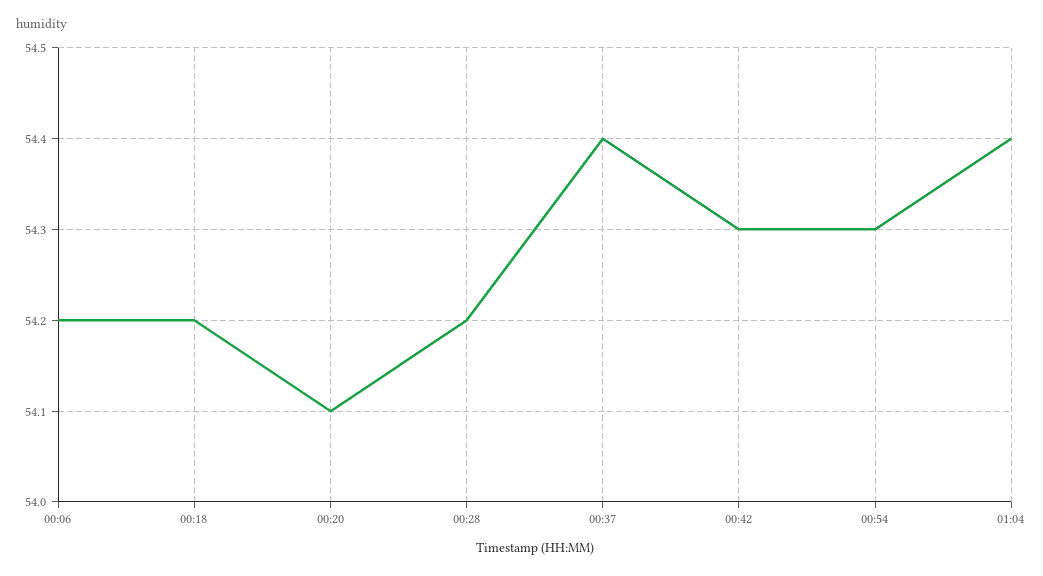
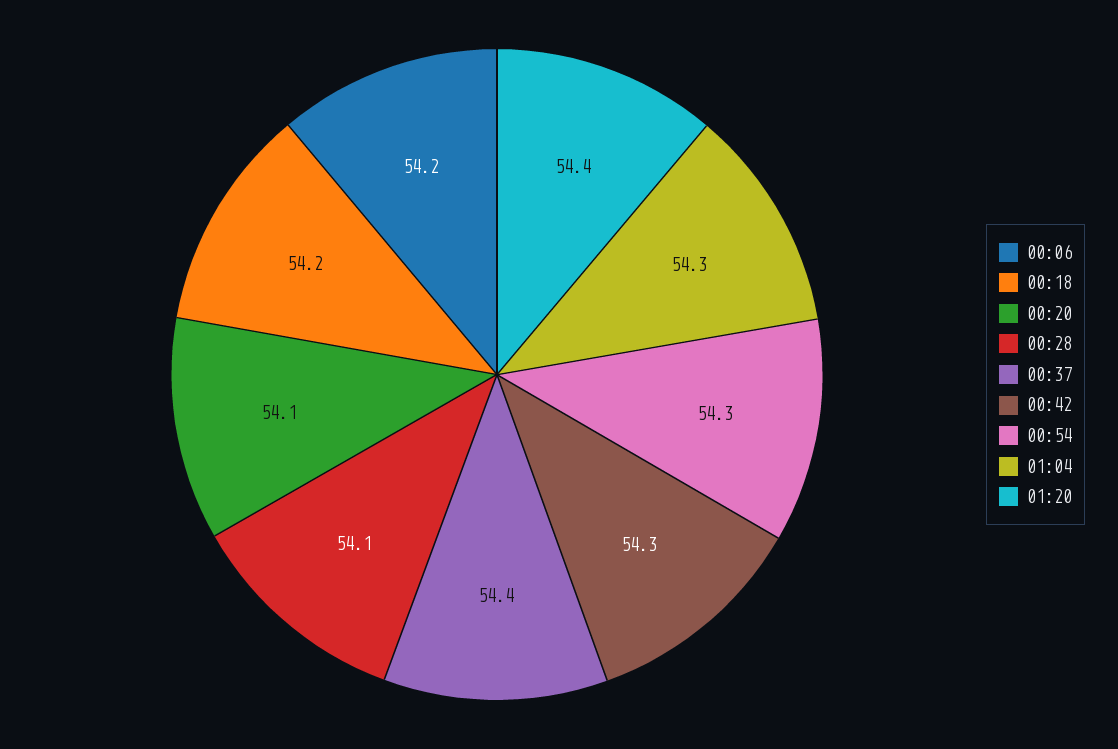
00:28: 54.2 -> 54.1
01:04: 54.4 -> 54.3
01:20: none -> 54.4

